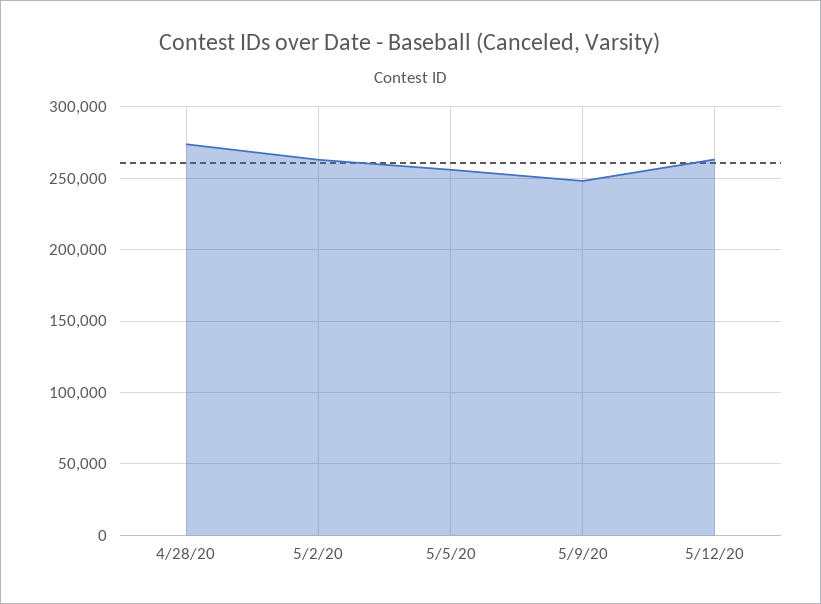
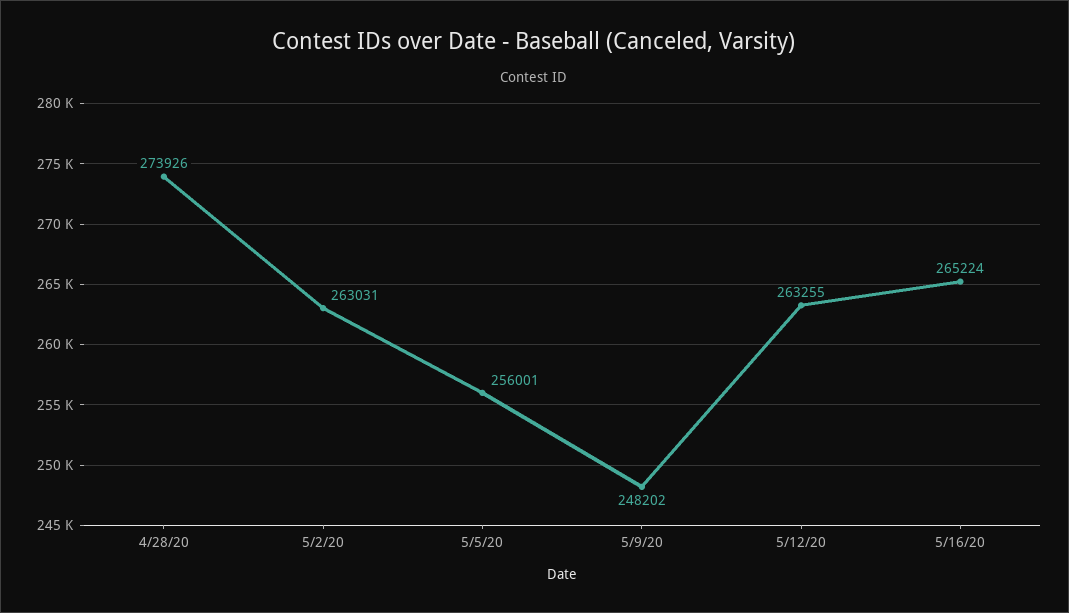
5/16/20: none -> 265224

